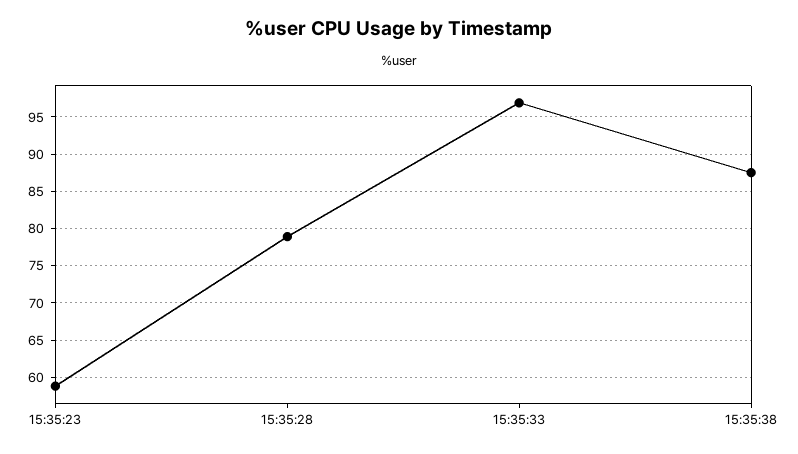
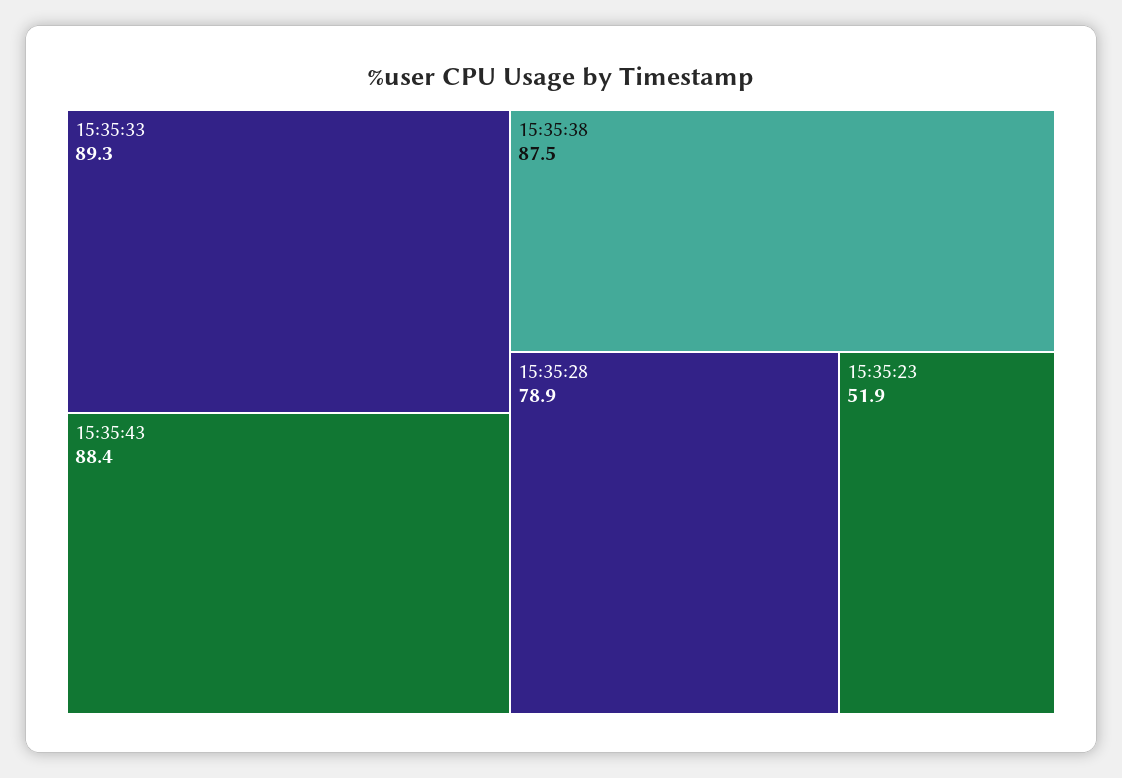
15:35:23: 59 -> 51.9
15:35:33: 97 -> 89.3
15:35:43: none -> 88.4

